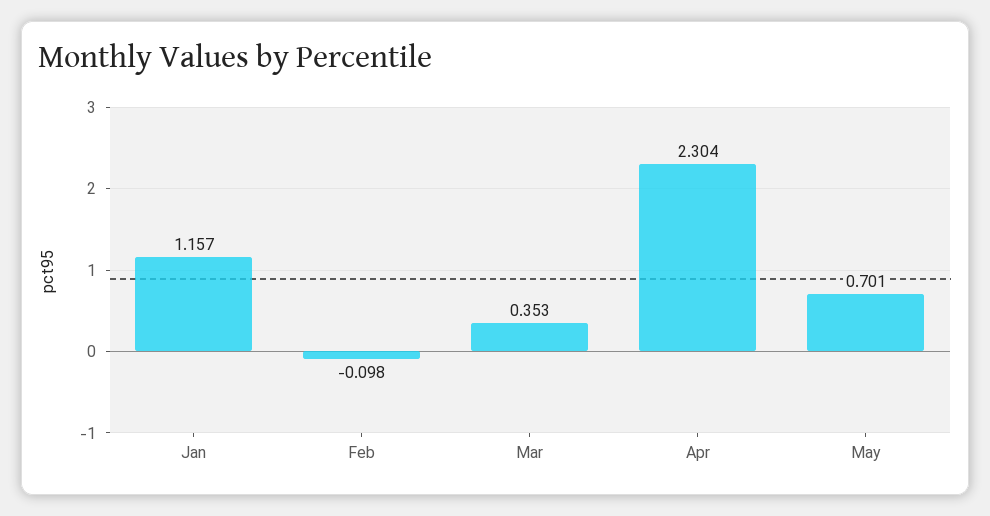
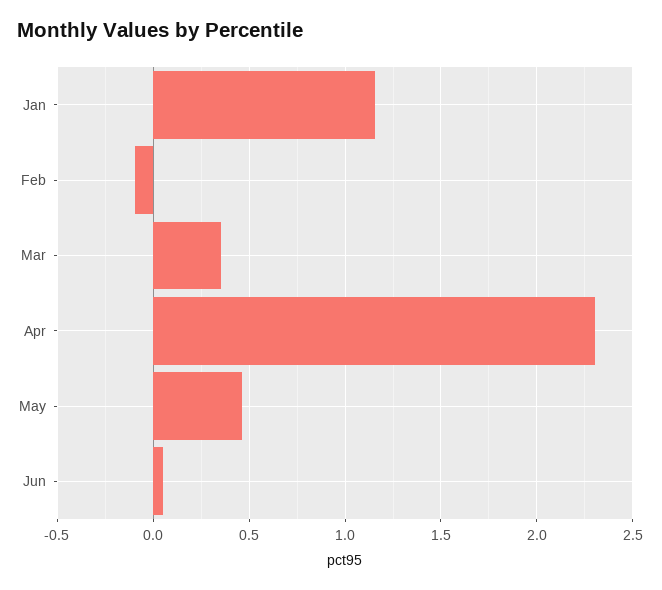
May: 0.701 -> 0.45
Jun: none -> 0.05

